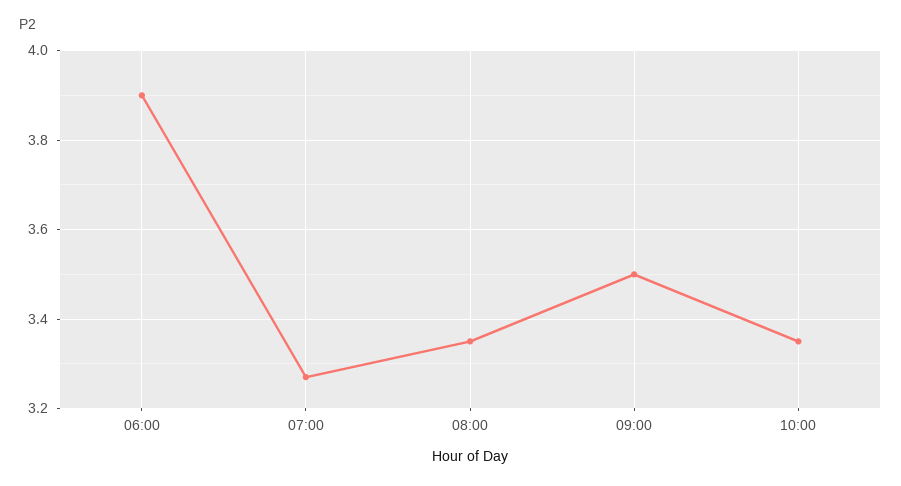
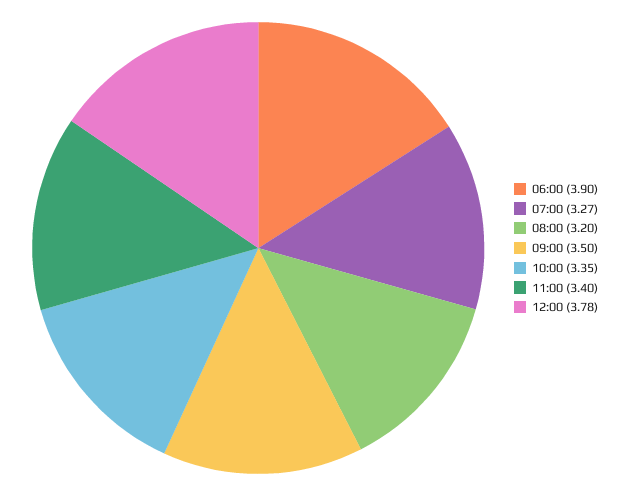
08:00: 3.35 -> 3.2
11:00: none -> 3.4
12:00: none -> 3.78

